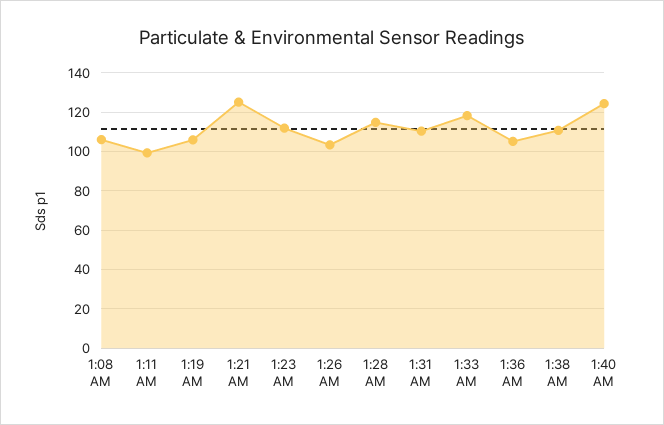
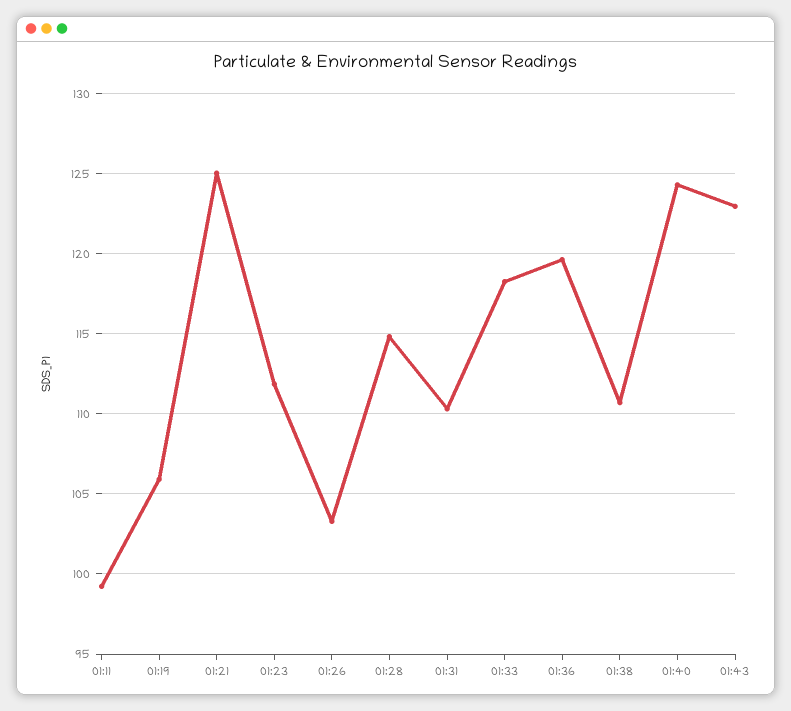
1:08 AM: 105 -> none
1:36 AM: 105 -> 119.5
01:43: none -> 123

